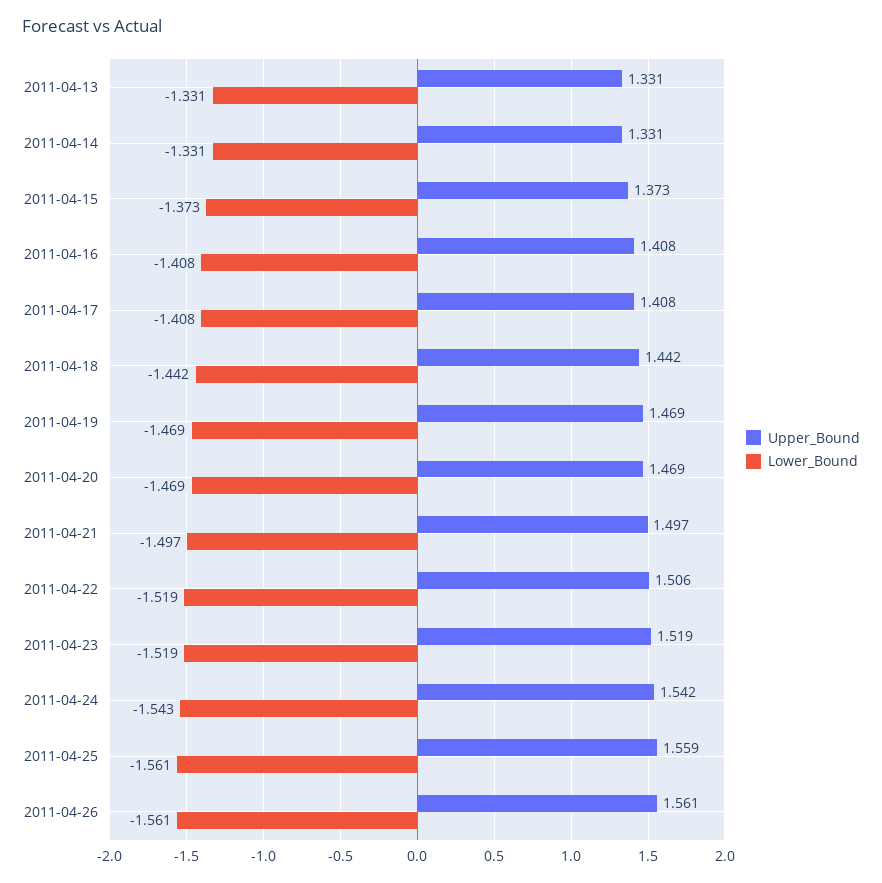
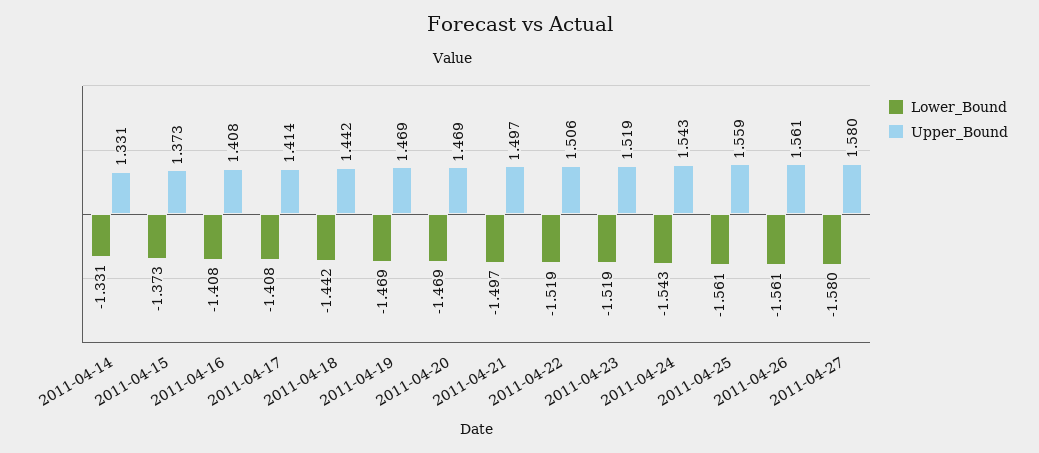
Upper_Bound, 2011-04-13: 1.331 -> none
Lower_Bound, 2011-04-13: -1.331 -> none
Upper_Bound, 2011-04-17: 1.408 -> 1.414
Upper_Bound, 2011-04-24: 1.542 -> 1.543
Lower_Bound, 2011-04-27: none -> -1.58
Upper_Bound, 2011-04-27: none -> 1.58

